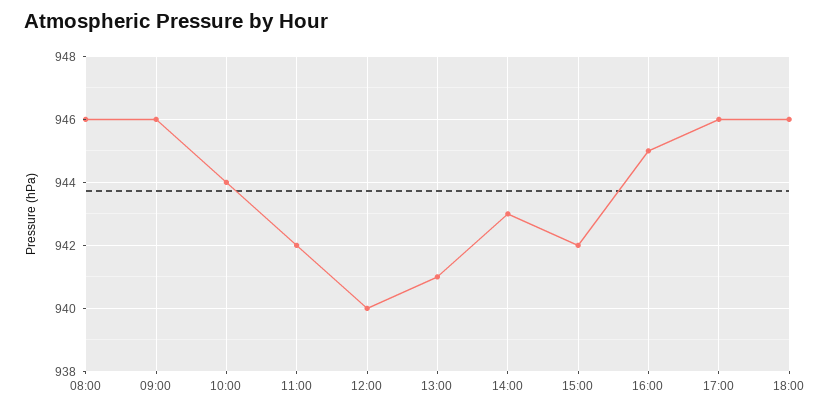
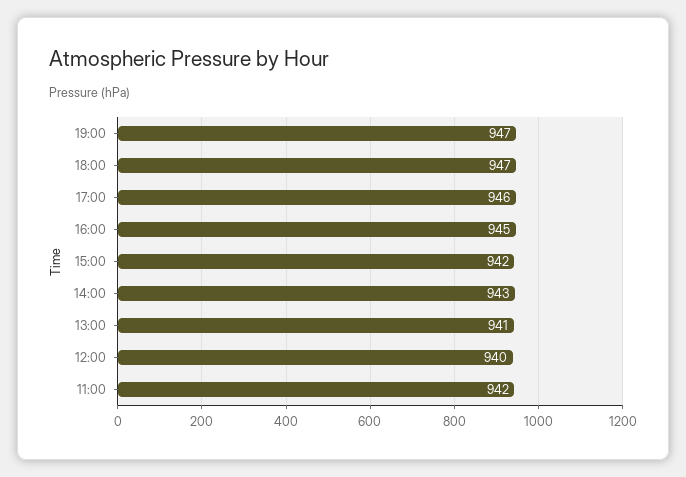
08:00: 946 -> none
09:00: 946 -> none
10:00: 944 -> none
18:00: 946 -> 947
19:00: none -> 947

